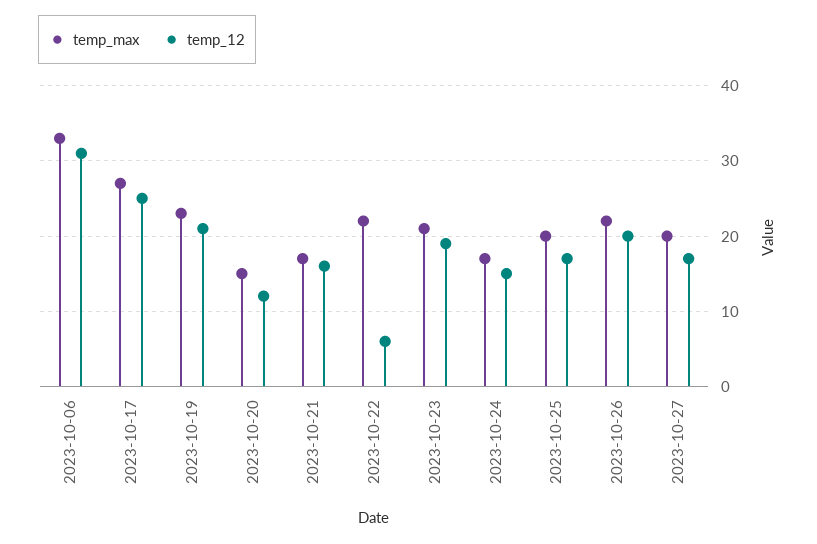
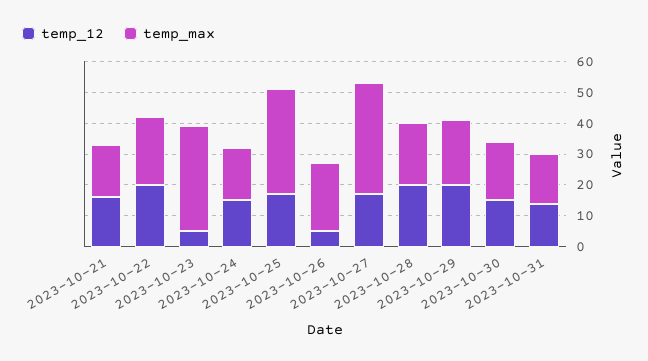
temp_max, 2023-10-06: 33 -> none
temp_12, 2023-10-06: 31 -> none
temp_max, 2023-10-17: 27 -> none
temp_12, 2023-10-17: 25 -> none
temp_max, 2023-10-19: 23 -> none
temp_12, 2023-10-19: 21 -> none
temp_max, 2023-10-20: 15 -> none
temp_12, 2023-10-20: 12 -> none
temp_12, 2023-10-22: 6 -> 20
temp_max, 2023-10-23: 21 -> 35
temp_12, 2023-10-23: 19 -> 5
temp_max, 2023-10-25: 20 -> 35
temp_12, 2023-10-26: 20 -> 5
temp_max, 2023-10-27: 20 -> 35
temp_12, 2023-10-28: none -> 20
temp_max, 2023-10-28: none -> 20
temp_12, 2023-10-29: none -> 20
temp_max, 2023-10-29: none -> 20
temp_12, 2023-10-30: none -> 15
temp_max, 2023-10-30: none -> 20
temp_12, 2023-10-31: none -> 15
temp_max, 2023-10-31: none -> 15

